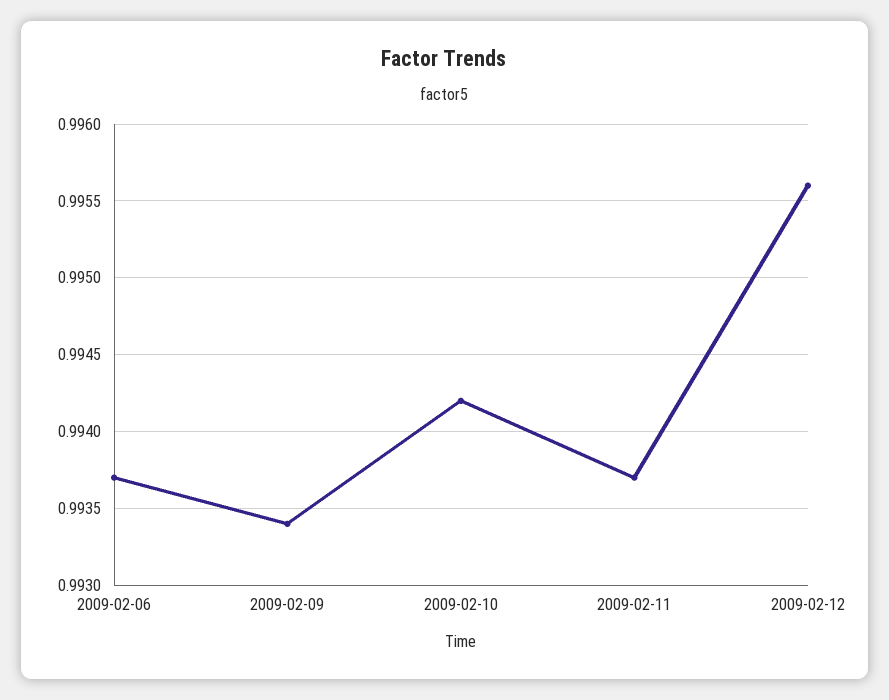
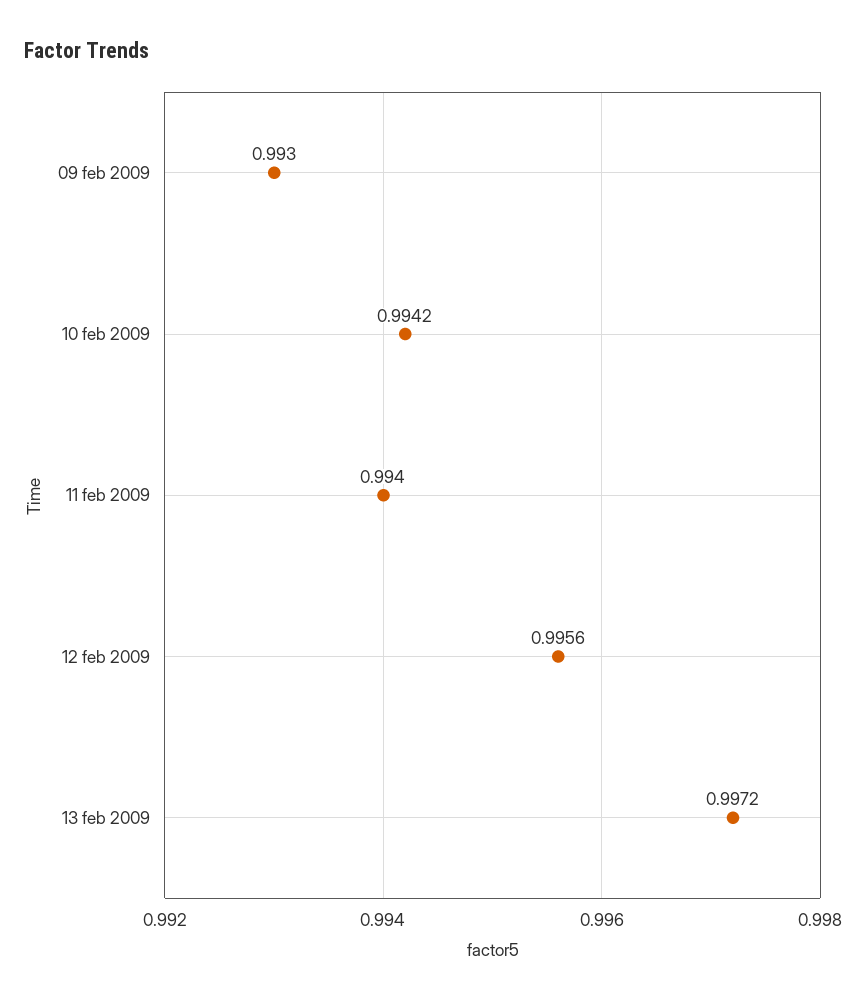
2009-02-06: 0.9937 -> none
2009-02-09: 0.9934 -> 0.993
2009-02-11: 0.9937 -> 0.994
13 feb 2009: none -> 0.9972

